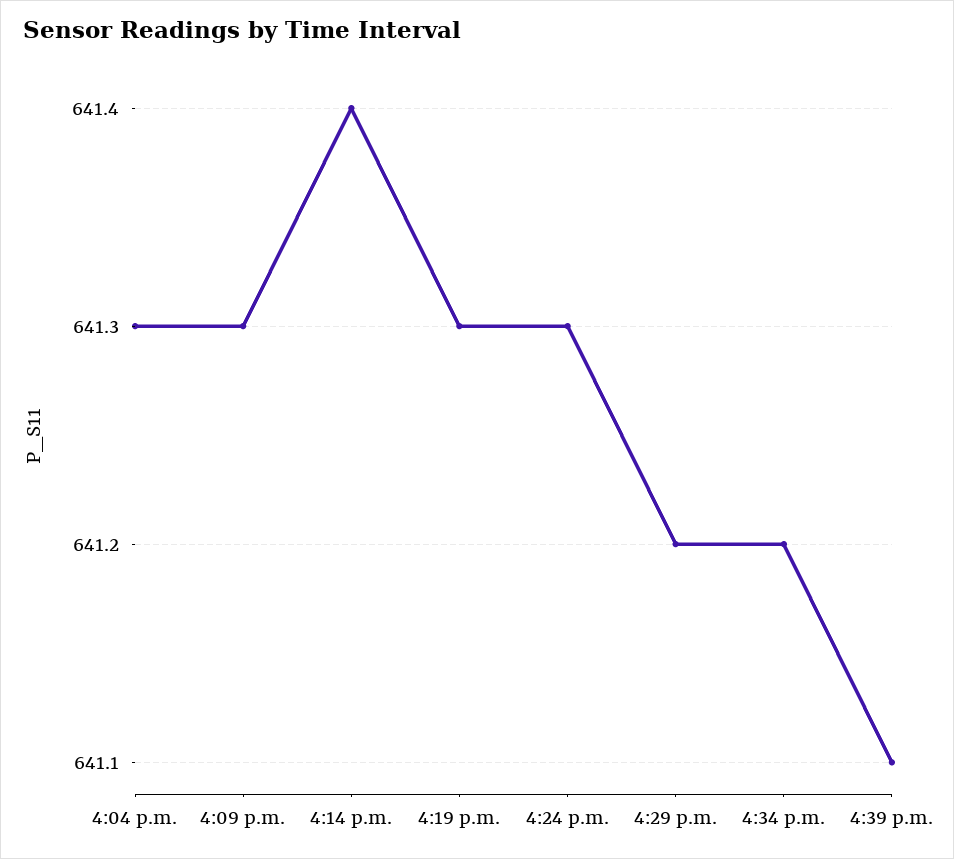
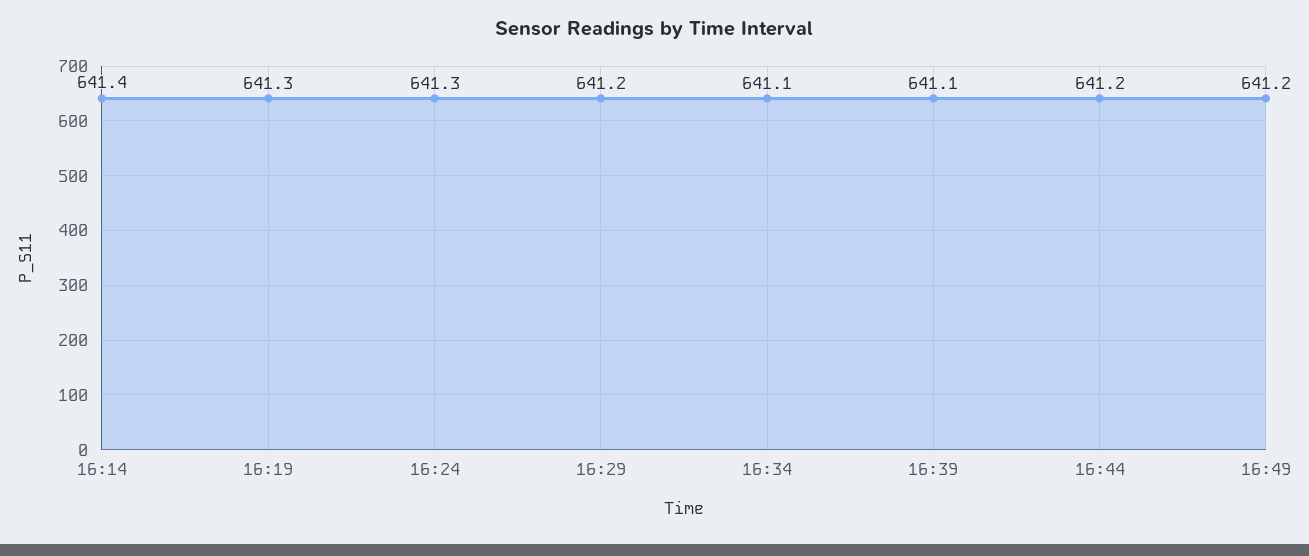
4:04 p.m.: 641.3 -> none
4:09 p.m.: 641.3 -> none
4:34 p.m.: 641.2 -> 641.1
16:44: none -> 641.2
16:49: none -> 641.2

